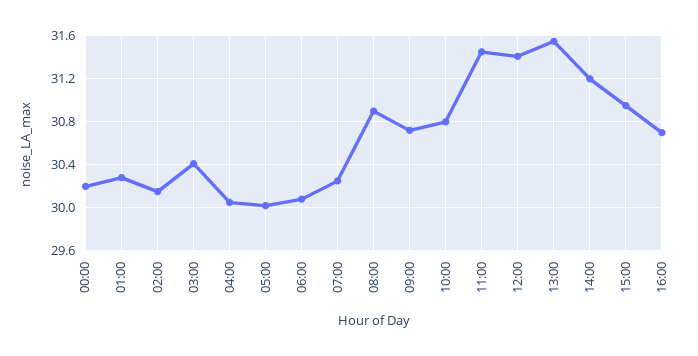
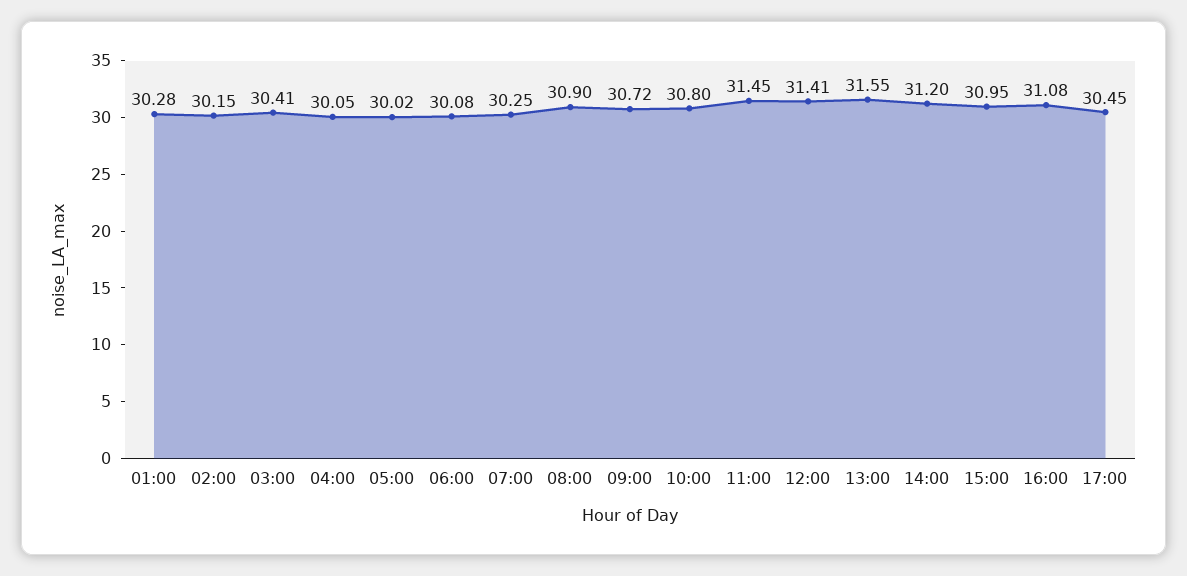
00:00: 30.2 -> none
16:00: 30.7 -> 31.08
17:00: none -> 30.45

